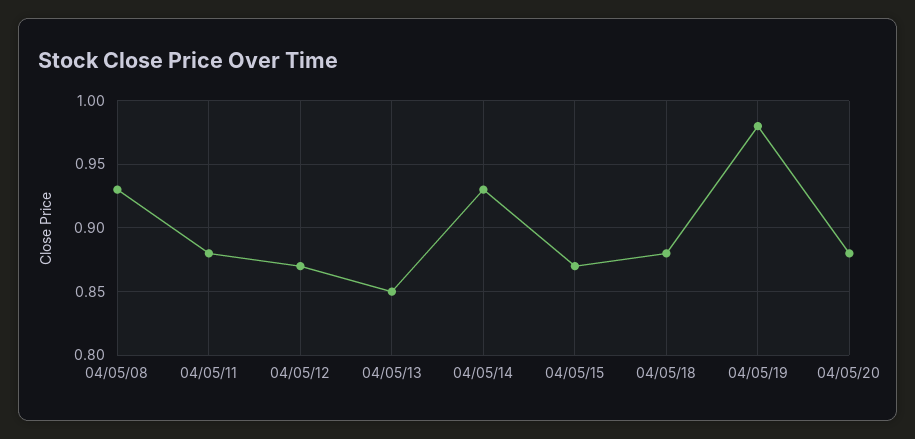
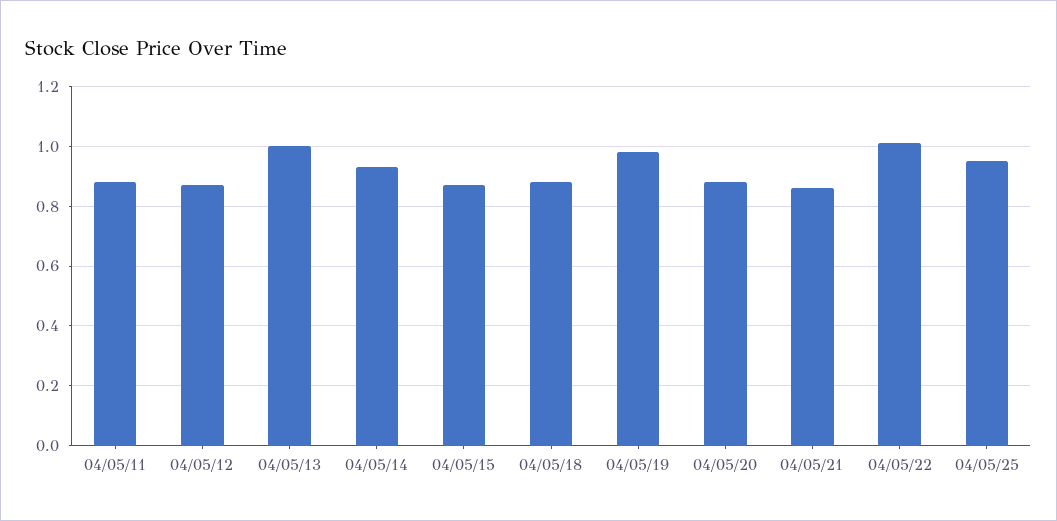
04/05/08: 0.93 -> none
04/05/13: 0.85 -> 1
04/05/21: none -> 0.85
04/05/22: none -> 1
04/05/25: none -> 0.95

